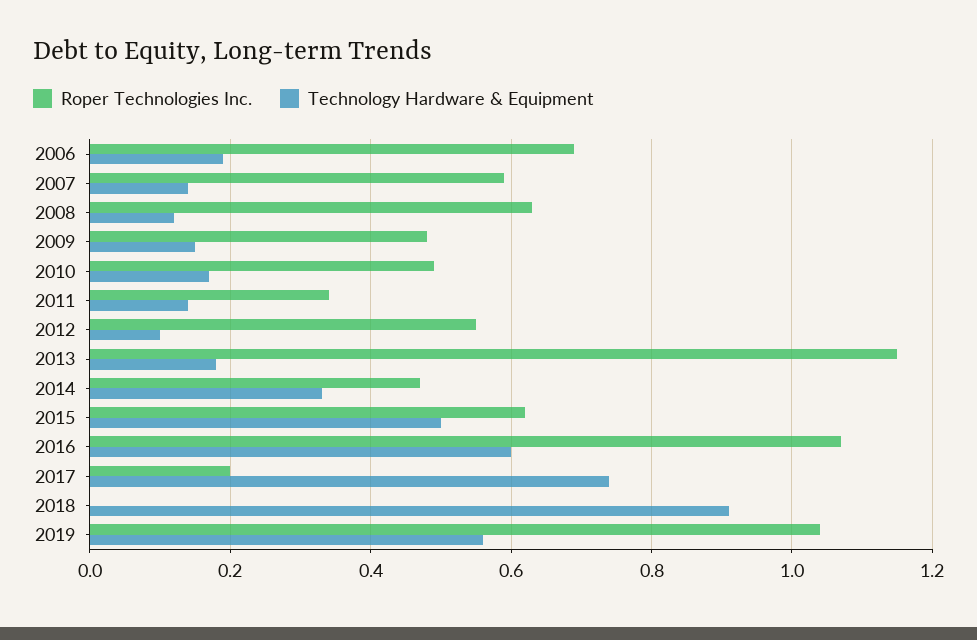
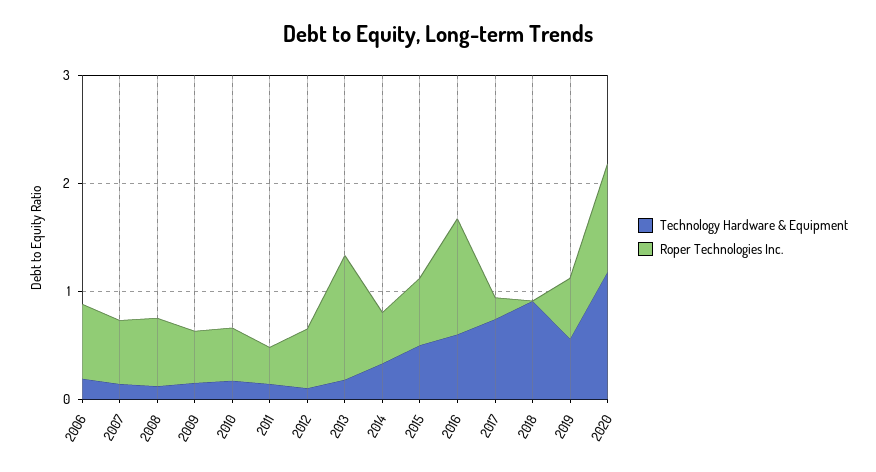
Roper Technologies Inc., 2019: 1.05 -> 0.6
Technology Hardware & Equipment, 2020: none -> 1.2
Roper Technologies Inc., 2020: none -> 1

